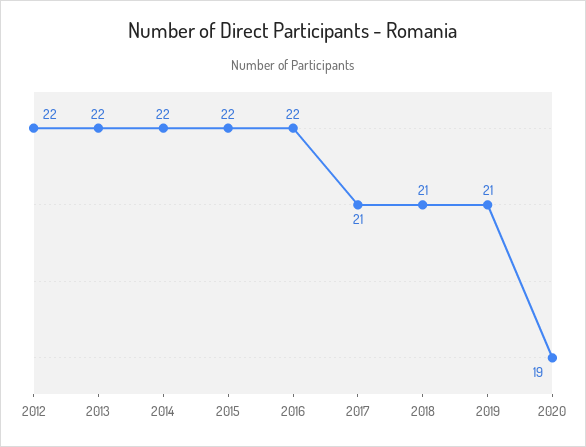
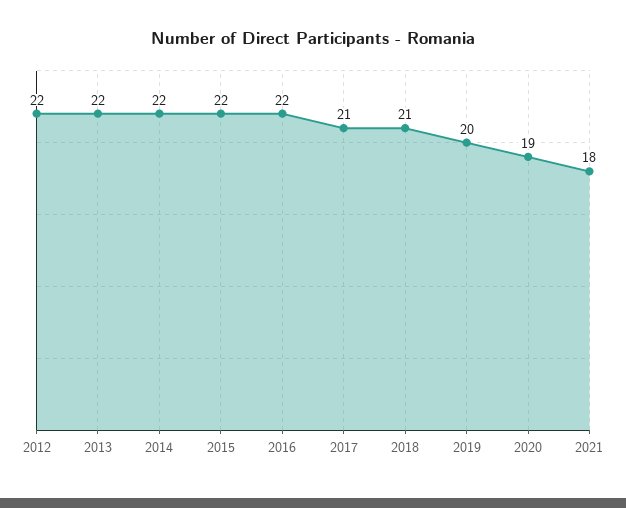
2019: 21 -> 20
2021: none -> 18

